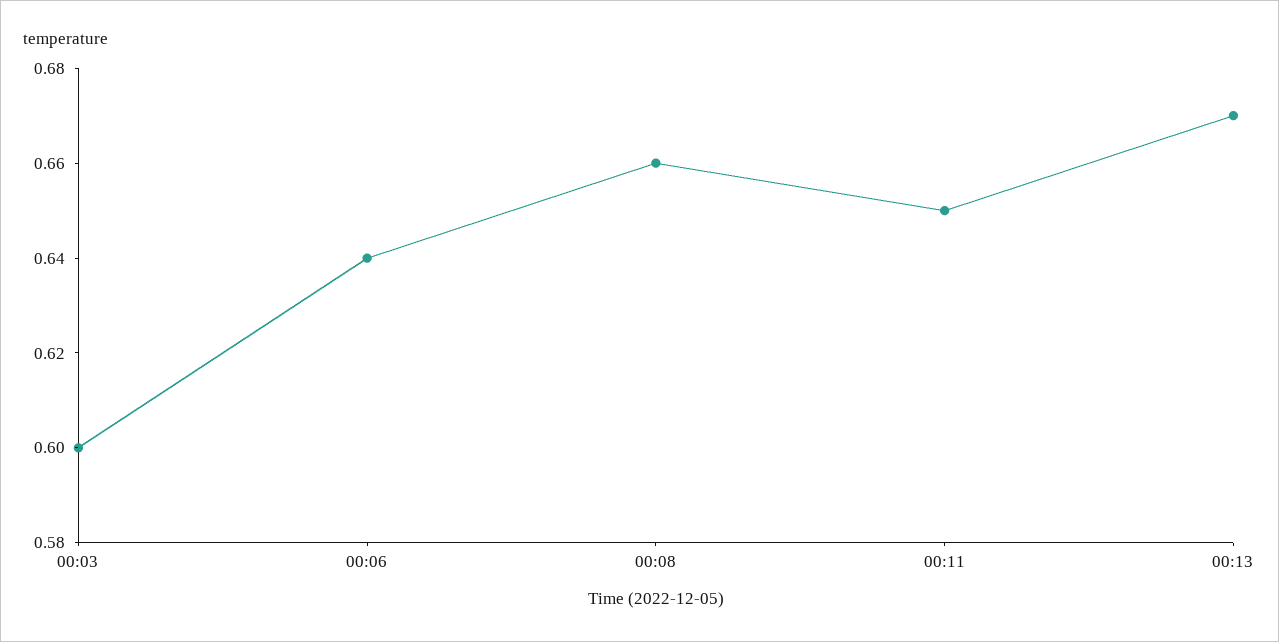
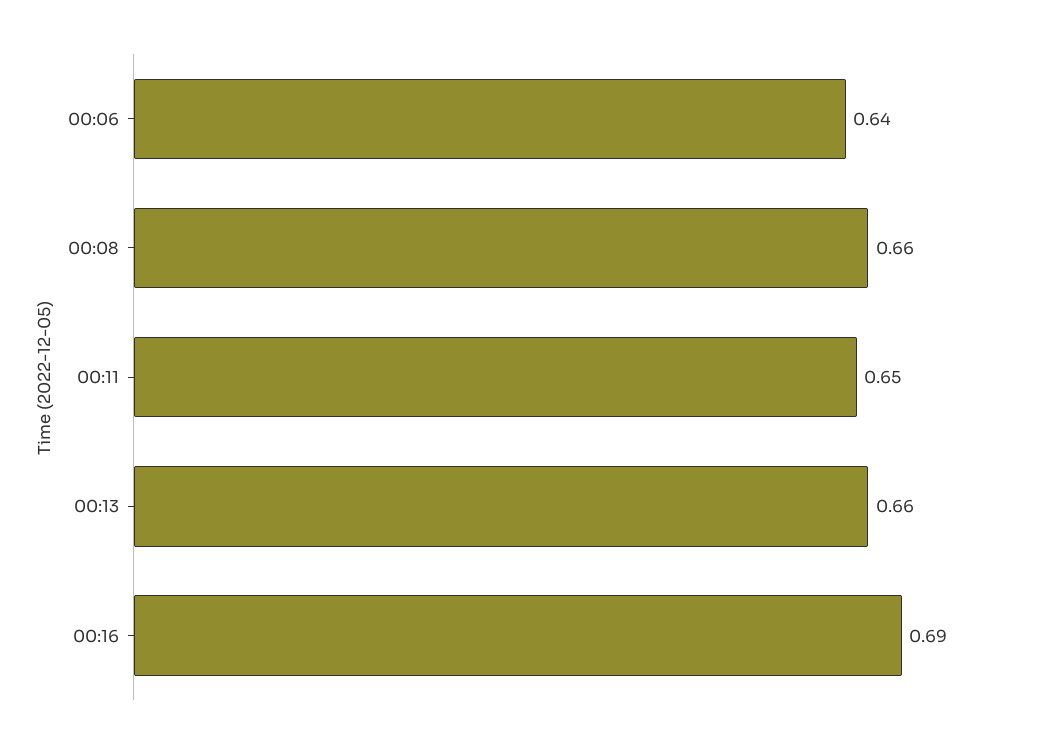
00:03: 0.6 -> none
00:13: 0.67 -> 0.66
00:16: none -> 0.69

